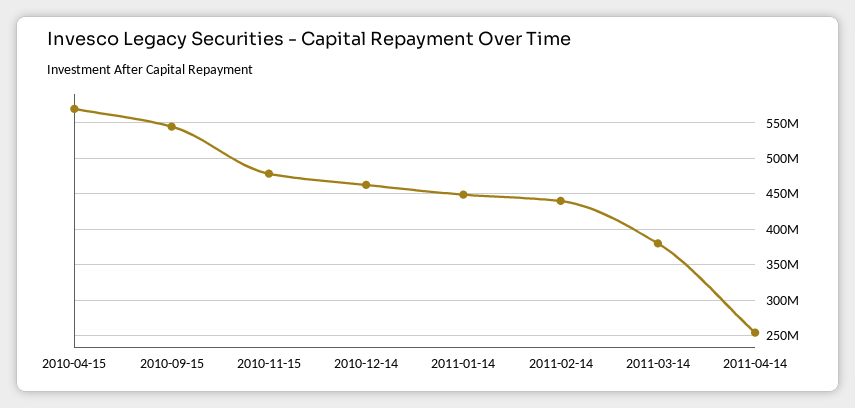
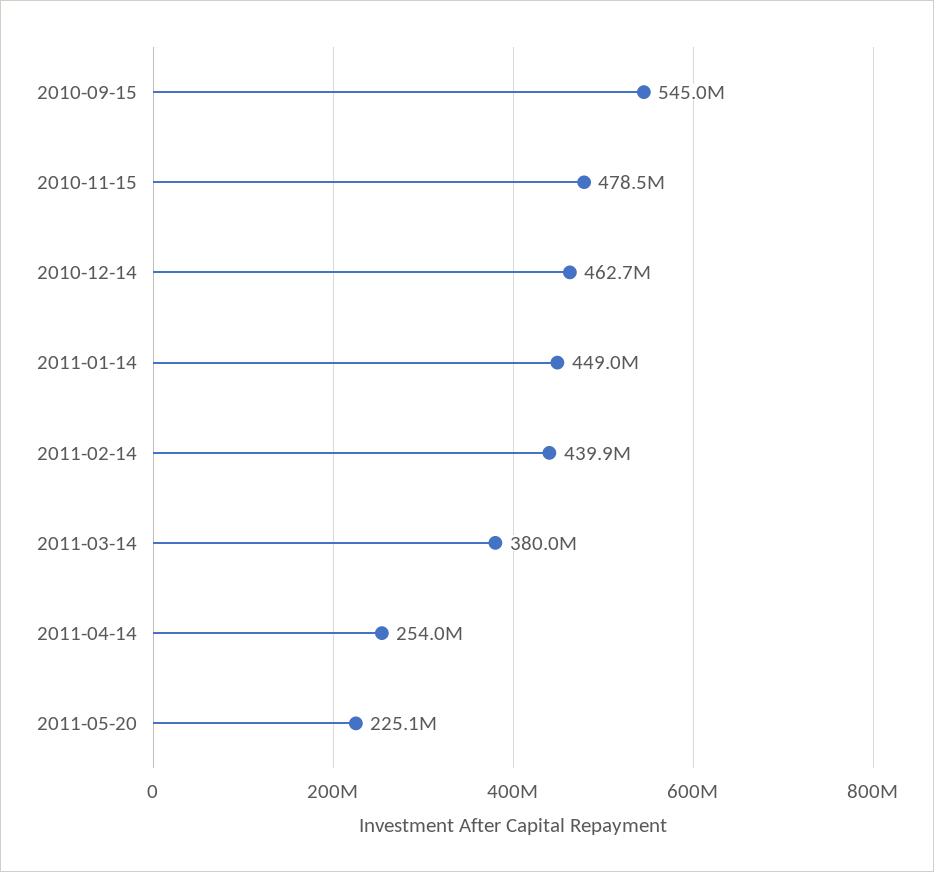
2010-04-15: 570000000 -> none
2011-05-20: none -> 225100000

